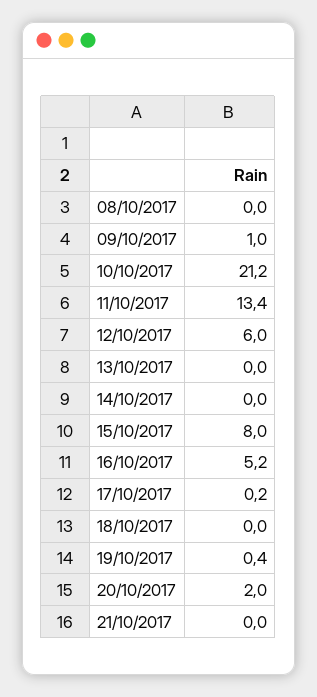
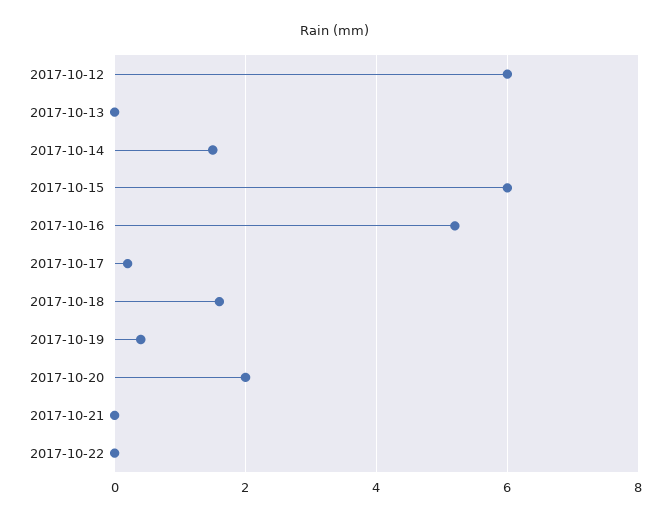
08/10/2017: 0 -> none
09/10/2017: 1 -> none
10/10/2017: 21.2 -> none
11/10/2017: 13.4 -> none
14/10/2017: 0 -> 1.5
15/10/2017: 8 -> 6
18/10/2017: 0 -> 1.5
2017-10-22: none -> 0

